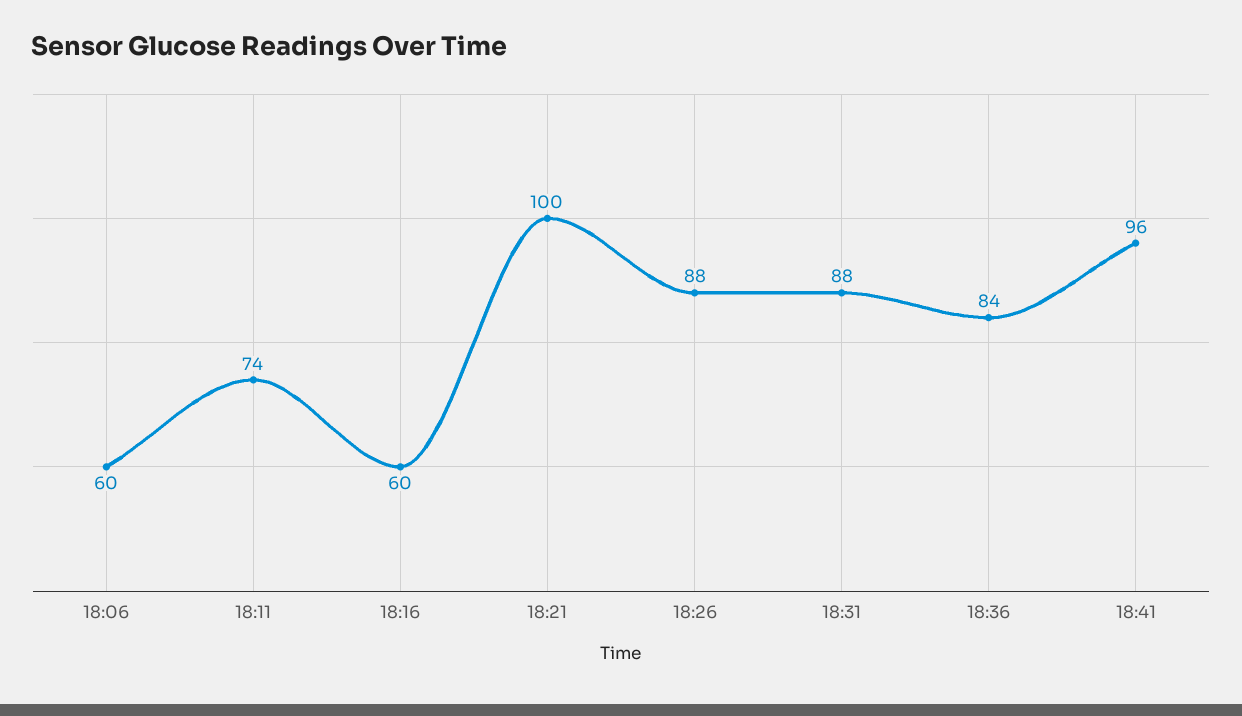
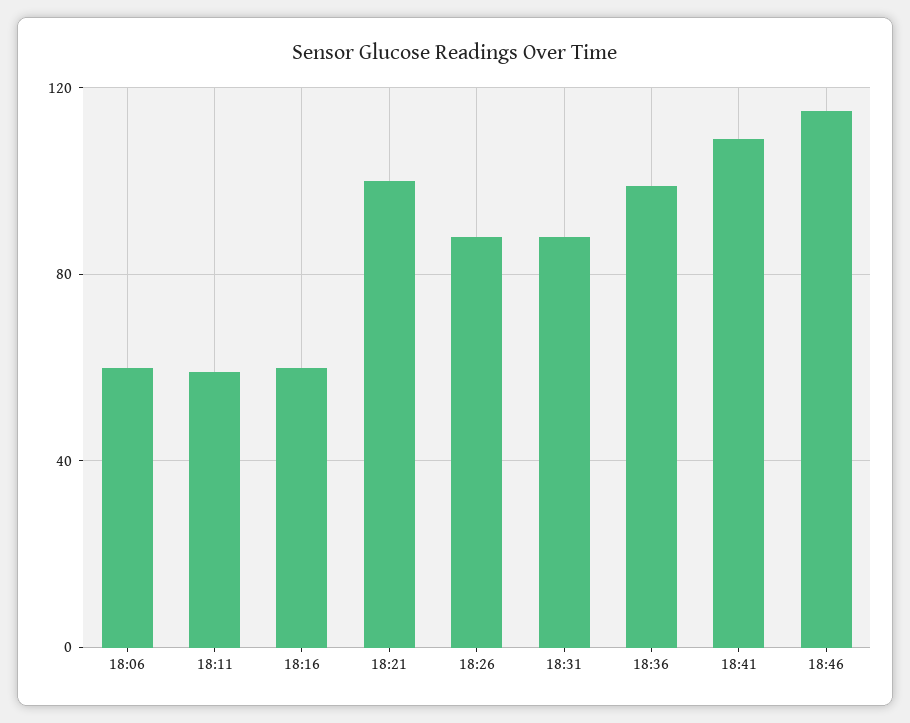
18:11: 74 -> 60
18:36: 84 -> 100
18:41: 96 -> 110
18:46: none -> 115

